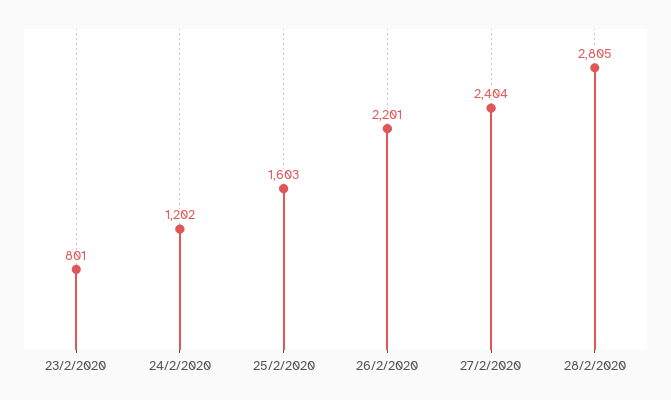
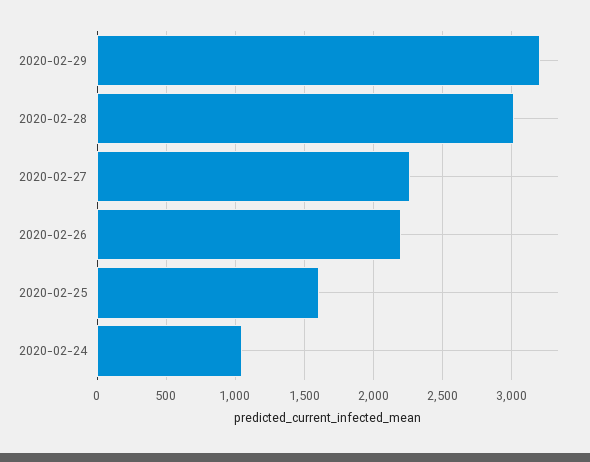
23/2/2020: 801 -> none
24/2/2020: 1202 -> 1050
27/2/2020: 2404 -> 2250
28/2/2020: 2805 -> 3000
2020-02-29: none -> 3200

